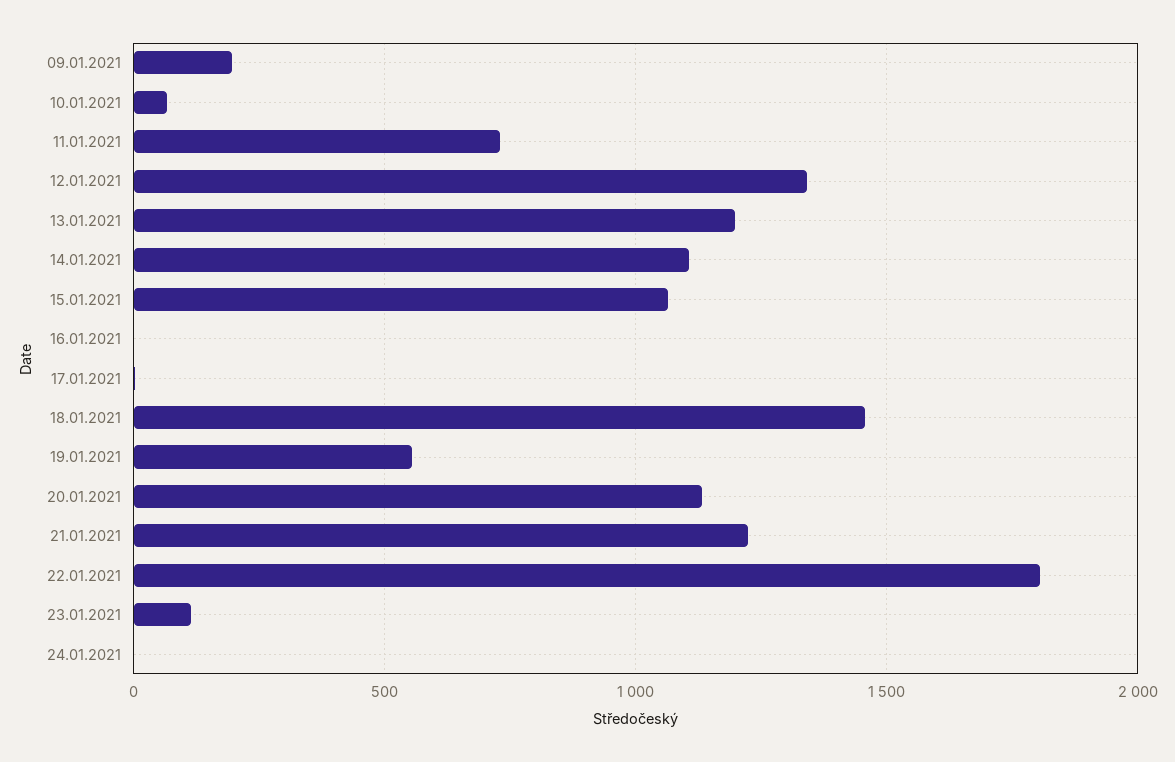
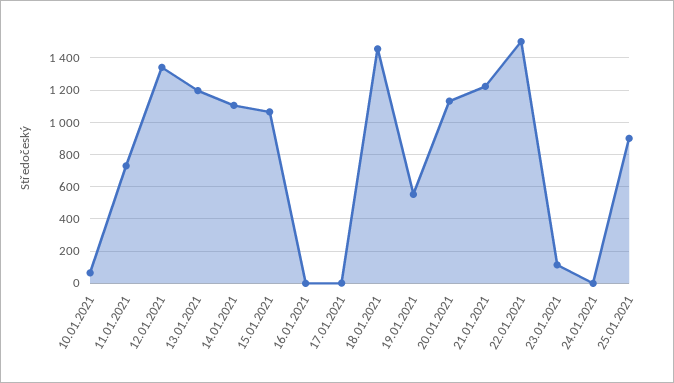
09.01.2021: 200 -> none
22.01.2021: 1800 -> 1500
25.01.2021: none -> 900

